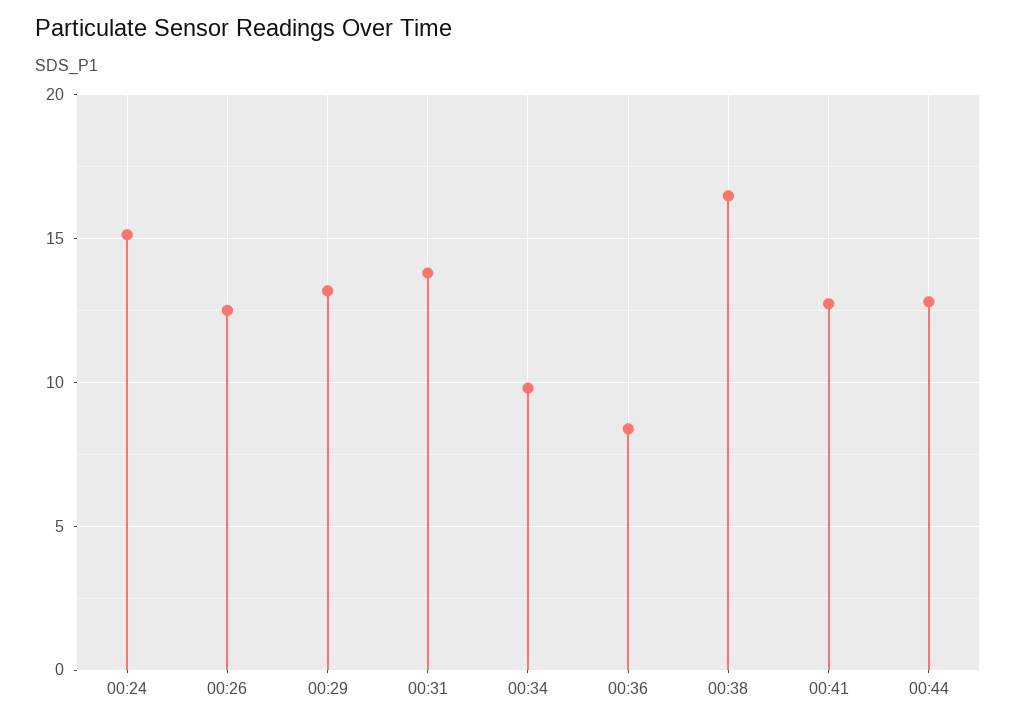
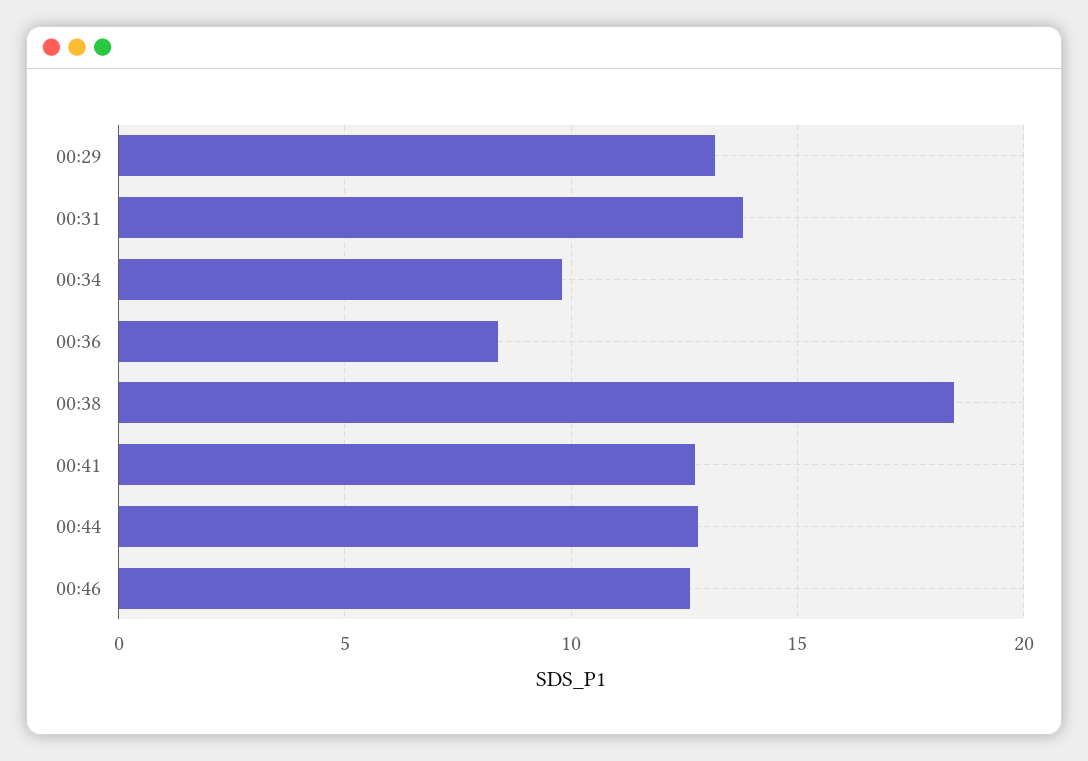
00:24: 15 -> none
00:26: 12.5 -> none
00:38: 16.5 -> 18.5
00:46: none -> 12.5

